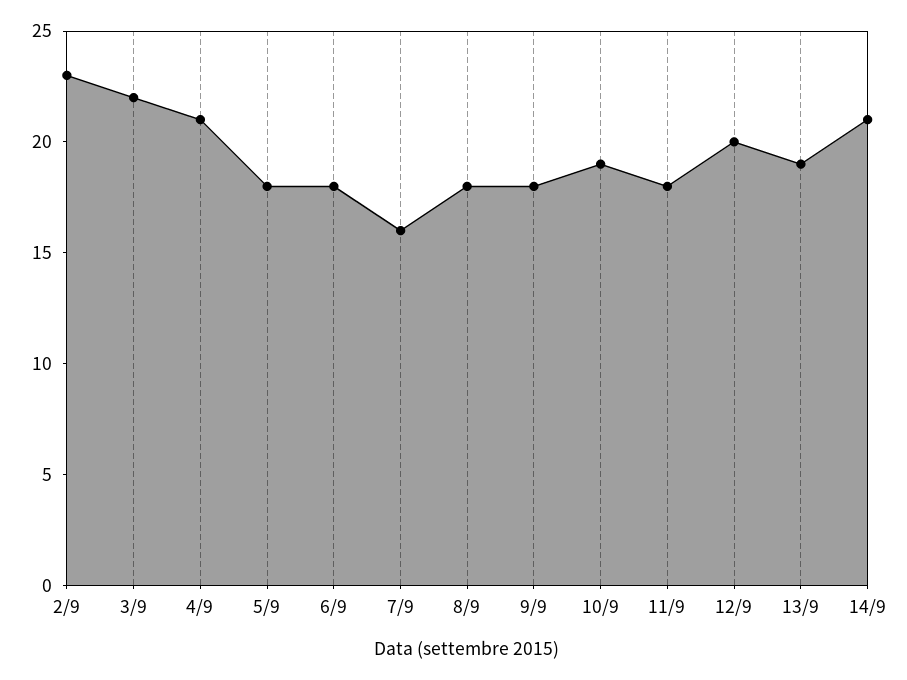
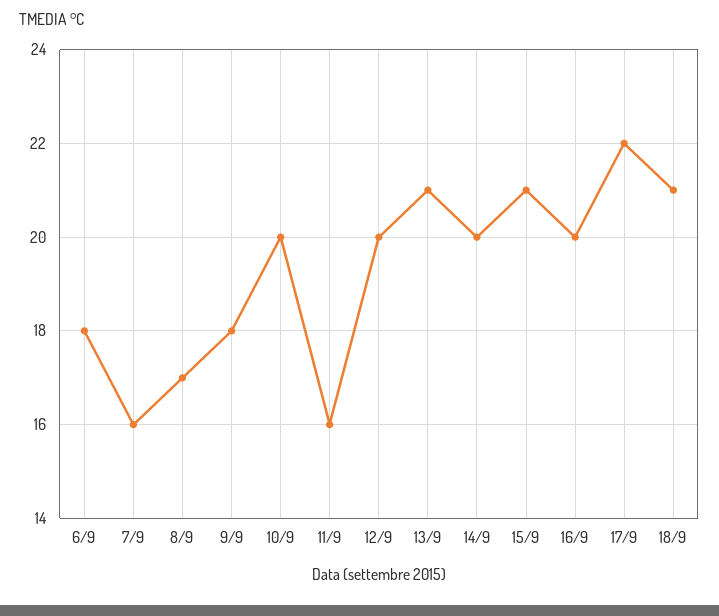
2/9: 23 -> none
3/9: 22 -> none
4/9: 21 -> none
5/9: 18 -> none
8/9: 18 -> 17
10/9: 19 -> 20
11/9: 18 -> 16
13/9: 19 -> 21
14/9: 21 -> 20
15/9: none -> 21
16/9: none -> 20
17/9: none -> 22
18/9: none -> 21

